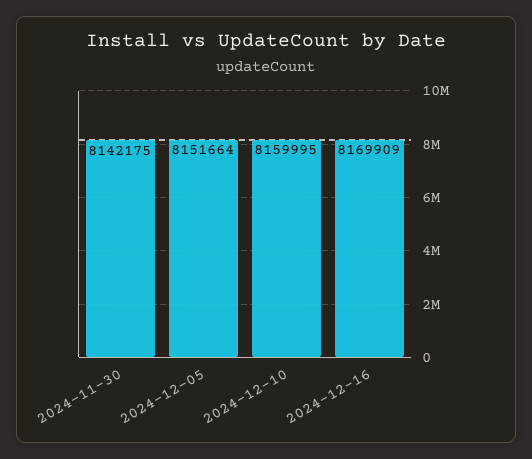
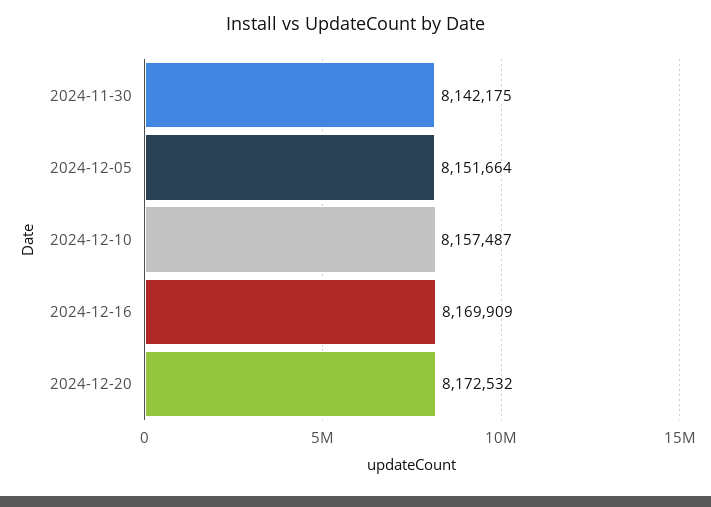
2024-12-10: 8159995 -> 8157487
2024-12-20: none -> 8172532

